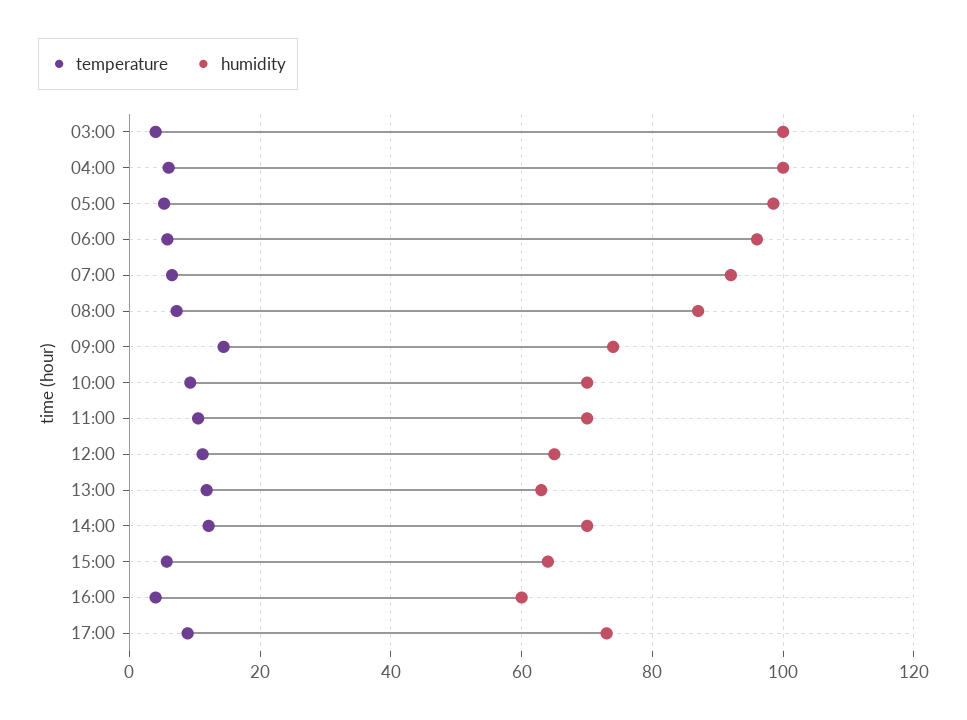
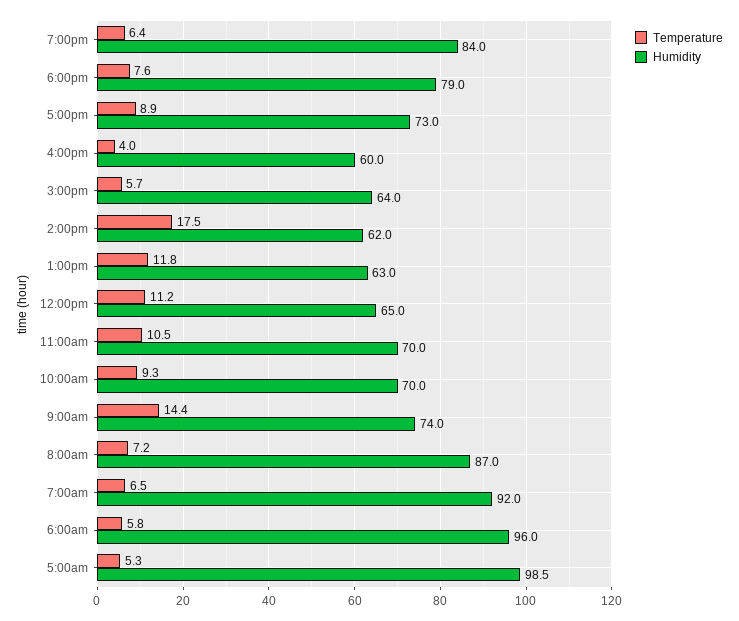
temperature, 03:00: 4 -> none
humidity, 03:00: 100 -> none
temperature, 04:00: 6 -> none
humidity, 04:00: 100 -> none
temperature, 14:00: 12 -> 17.5
humidity, 14:00: 70 -> 62
temperature, 7:00pm: none -> 6.4
humidity, 7:00pm: none -> 84
temperature, 6:00pm: none -> 7.6
humidity, 6:00pm: none -> 79

